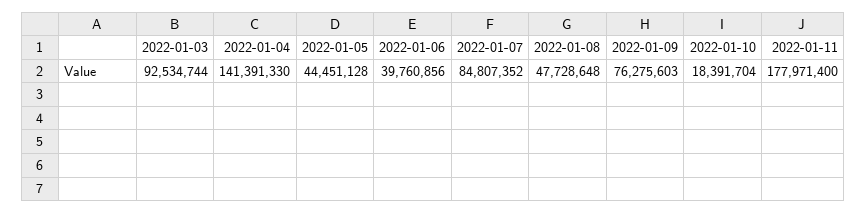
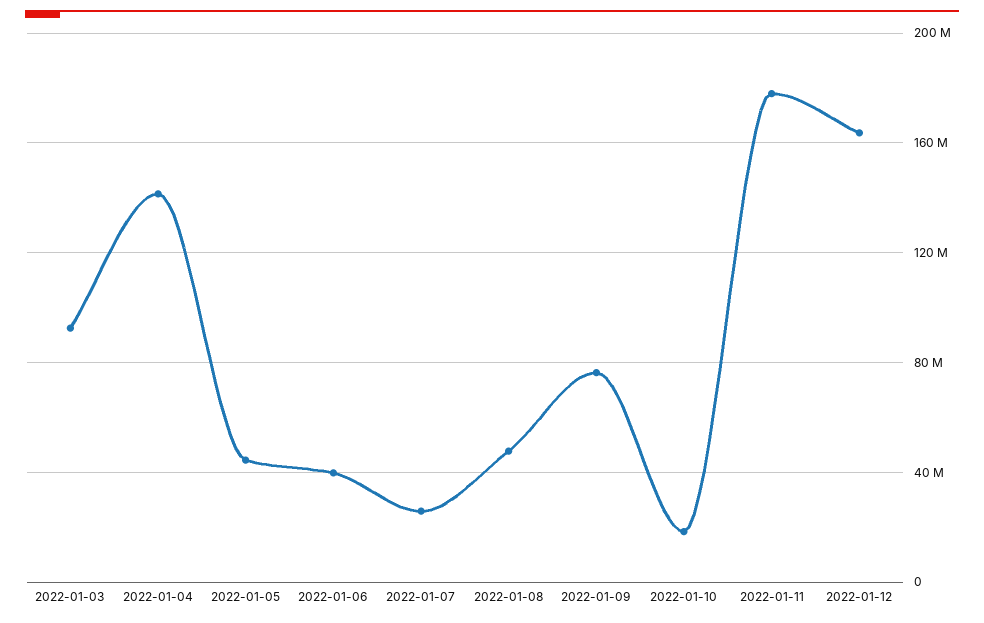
2022-01-07: 84807352 -> 25000000
2022-01-12: none -> 165000000

